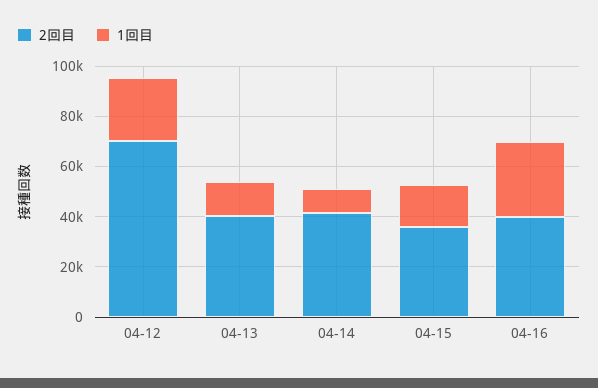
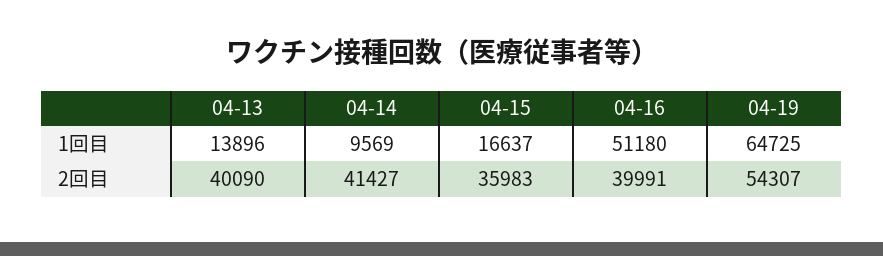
2回目, 04-12: 70000 -> none
1回目, 04-12: 25000 -> none
1回目, 04-16: 30000 -> 51180
1回目, 04-19: none -> 64725
2回目, 04-19: none -> 54307

